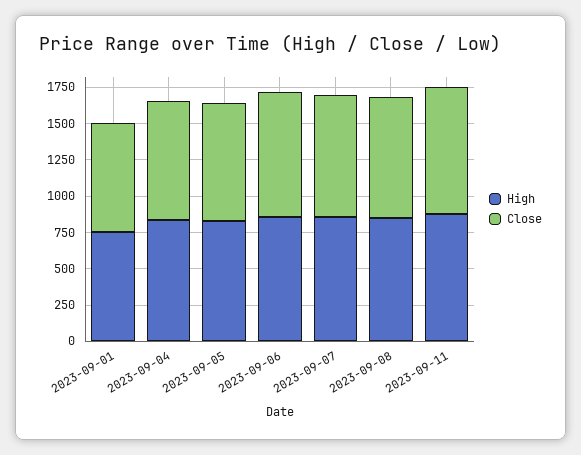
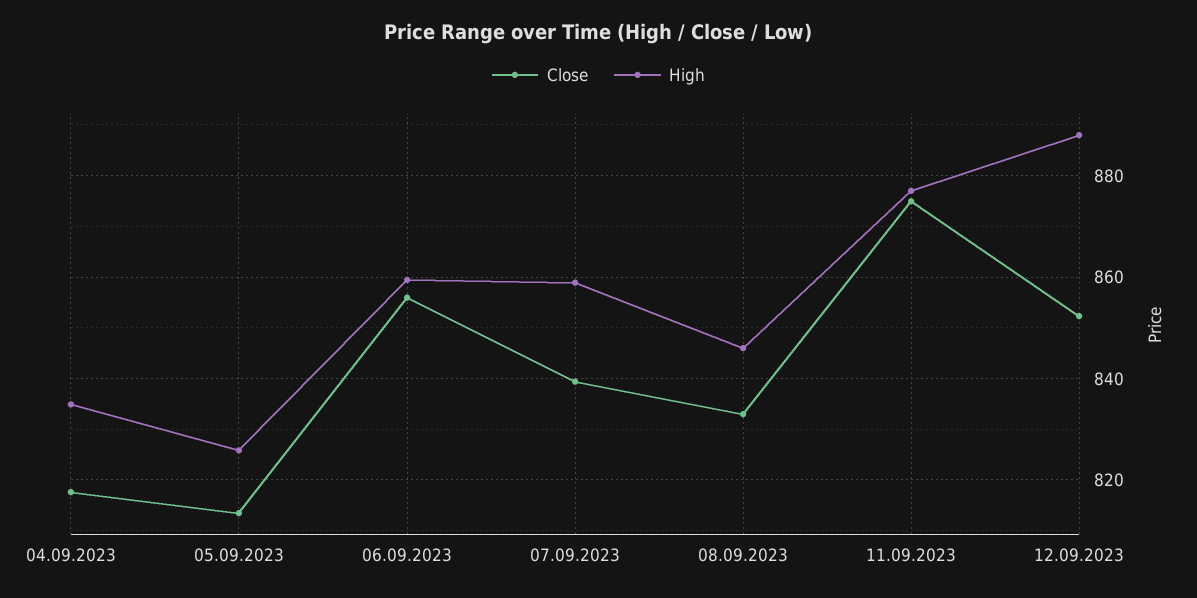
High, 2023-09-01: 750 -> none
Close, 2023-09-01: 750 -> none
Close, 12.09.2023: none -> 852
High, 12.09.2023: none -> 888

